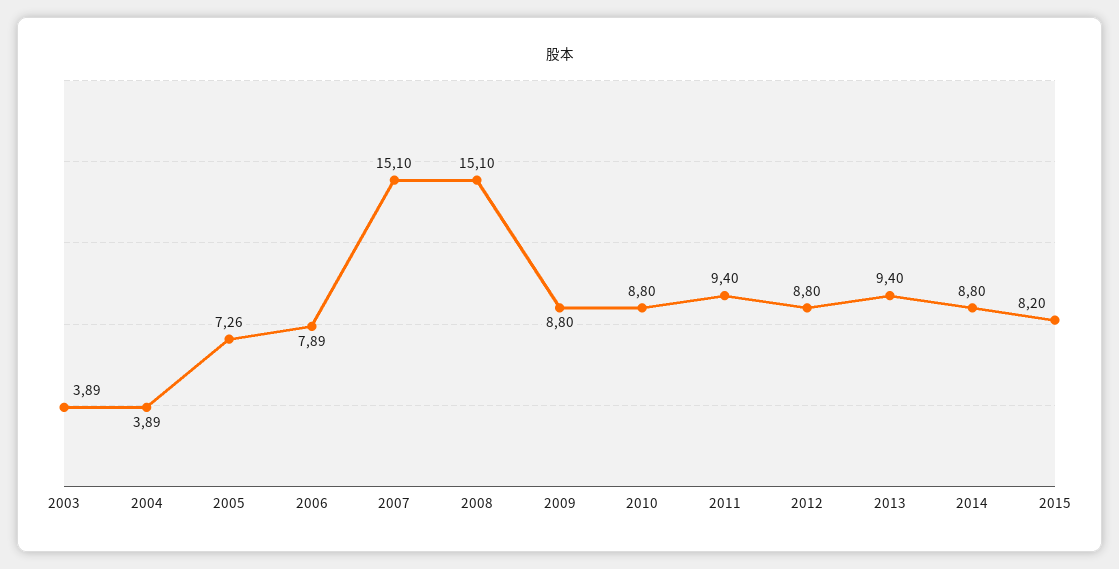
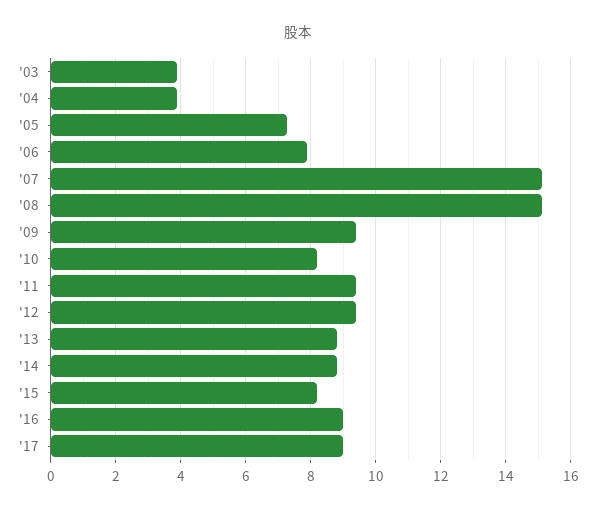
2009: 8.8 -> 9.4
2010: 8.8 -> 8.2
2012: 8.8 -> 9.4
2013: 9.4 -> 8.8
'16: none -> 9
'17: none -> 9

